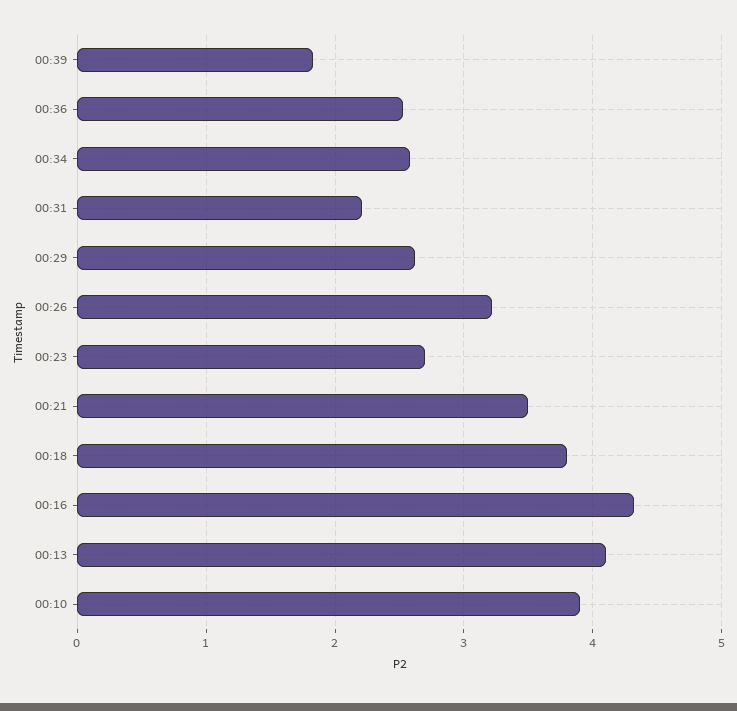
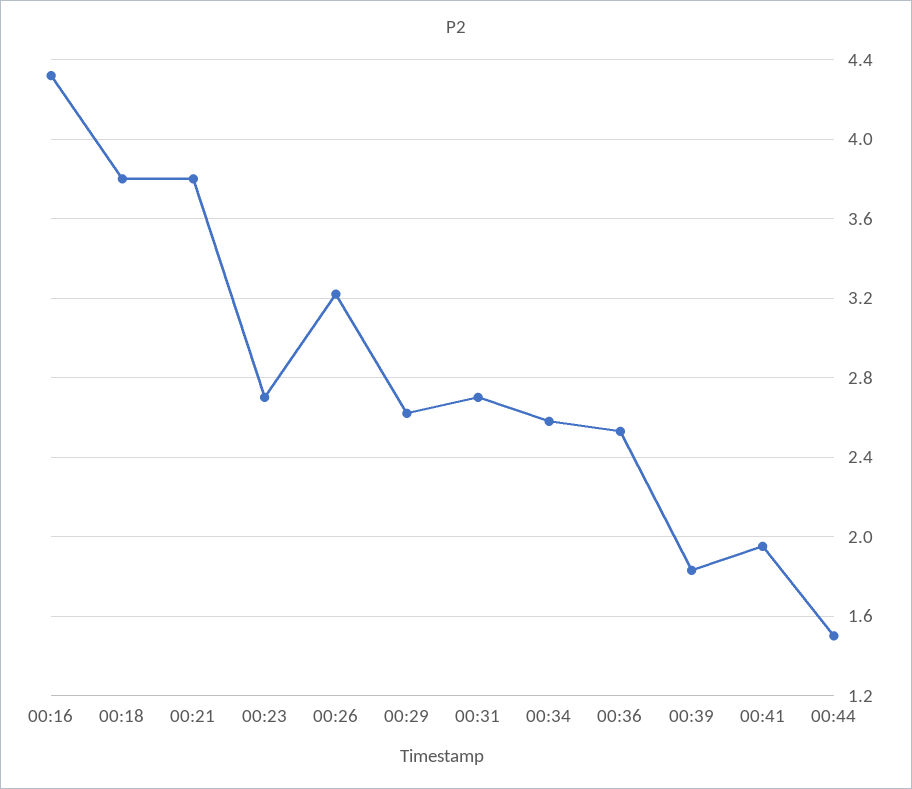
00:31: 2.2 -> 2.7
00:21: 3.5 -> 3.8
00:13: 4.1 -> none
00:10: 3.9 -> none
00:41: none -> 1.95
00:44: none -> 1.5

